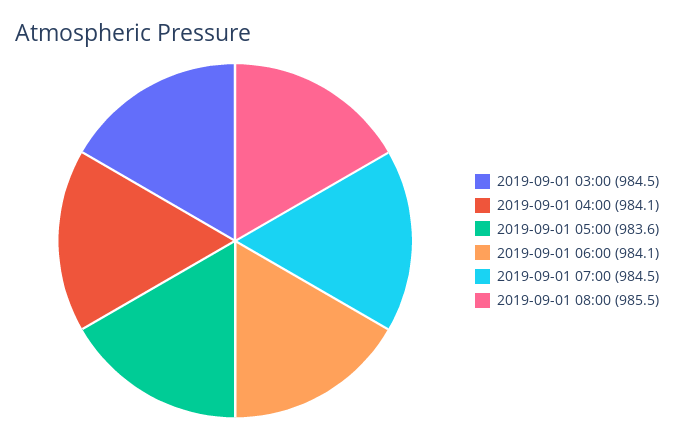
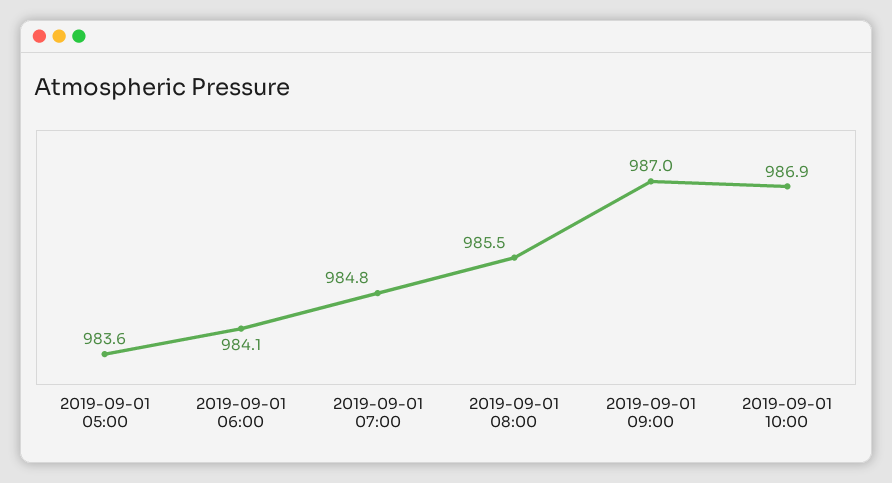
2019-09-01 03:00: 984.5 -> none
2019-09-01 04:00: 984.1 -> none
2019-09-01 07:00: 984.5 -> 984.8
2019-09-01 09:00: none -> 987
2019-09-01 10:00: none -> 986.9

